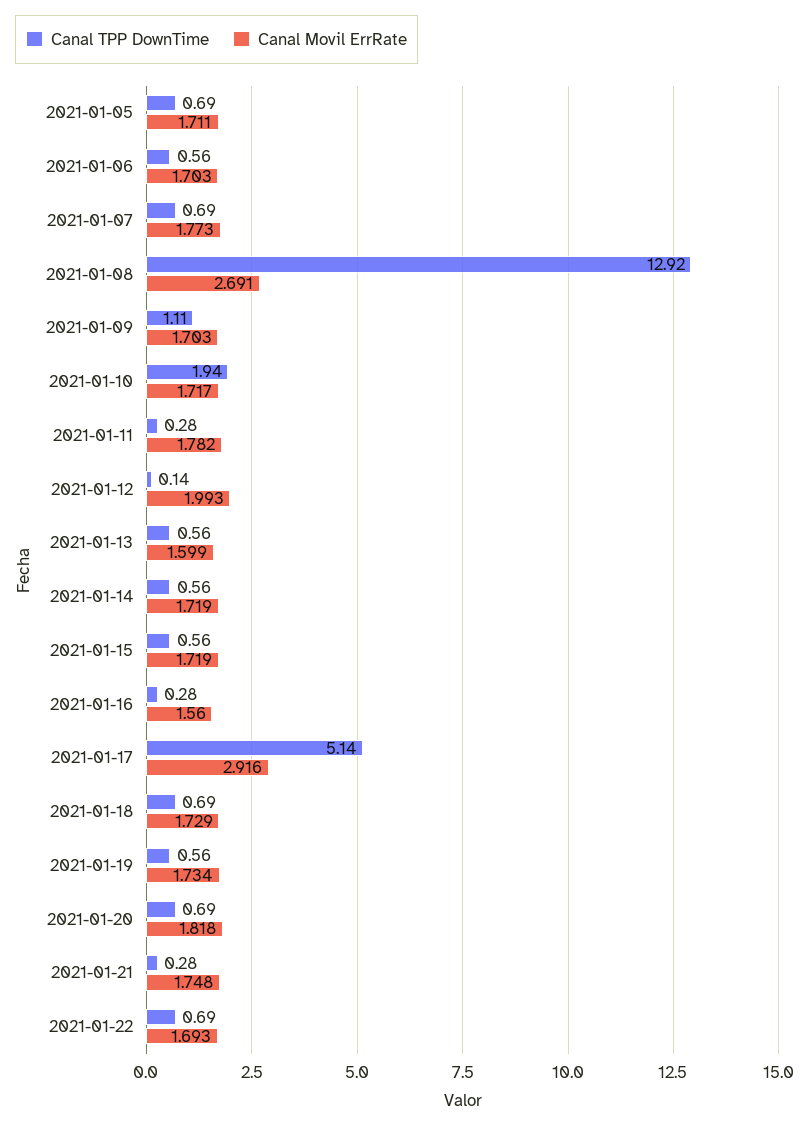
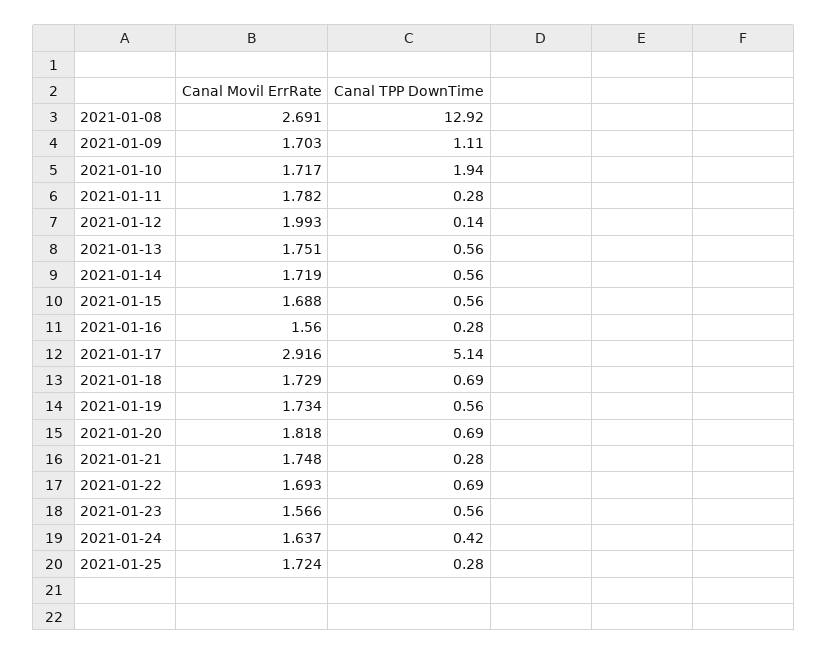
Canal TPP DownTime, 2021-01-05: 0.69 -> none
Canal Movil ErrRate, 2021-01-05: 1.711 -> none
Canal TPP DownTime, 2021-01-06: 0.56 -> none
Canal Movil ErrRate, 2021-01-06: 1.703 -> none
Canal TPP DownTime, 2021-01-07: 0.69 -> none
Canal Movil ErrRate, 2021-01-07: 1.773 -> none
Canal Movil ErrRate, 2021-01-13: 1.599 -> 1.751
Canal Movil ErrRate, 2021-01-15: 1.719 -> 1.688
Canal Movil ErrRate, 2021-01-23: none -> 1.566
Canal TPP DownTime, 2021-01-23: none -> 0.56
Canal Movil ErrRate, 2021-01-24: none -> 1.637
Canal TPP DownTime, 2021-01-24: none -> 0.42
Canal Movil ErrRate, 2021-01-25: none -> 1.724
Canal TPP DownTime, 2021-01-25: none -> 0.28

